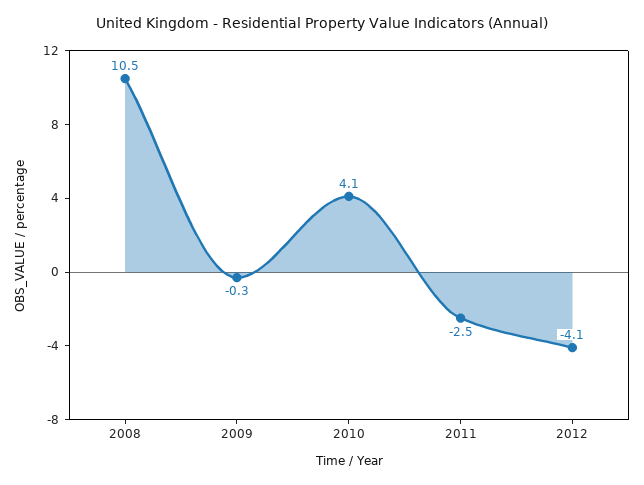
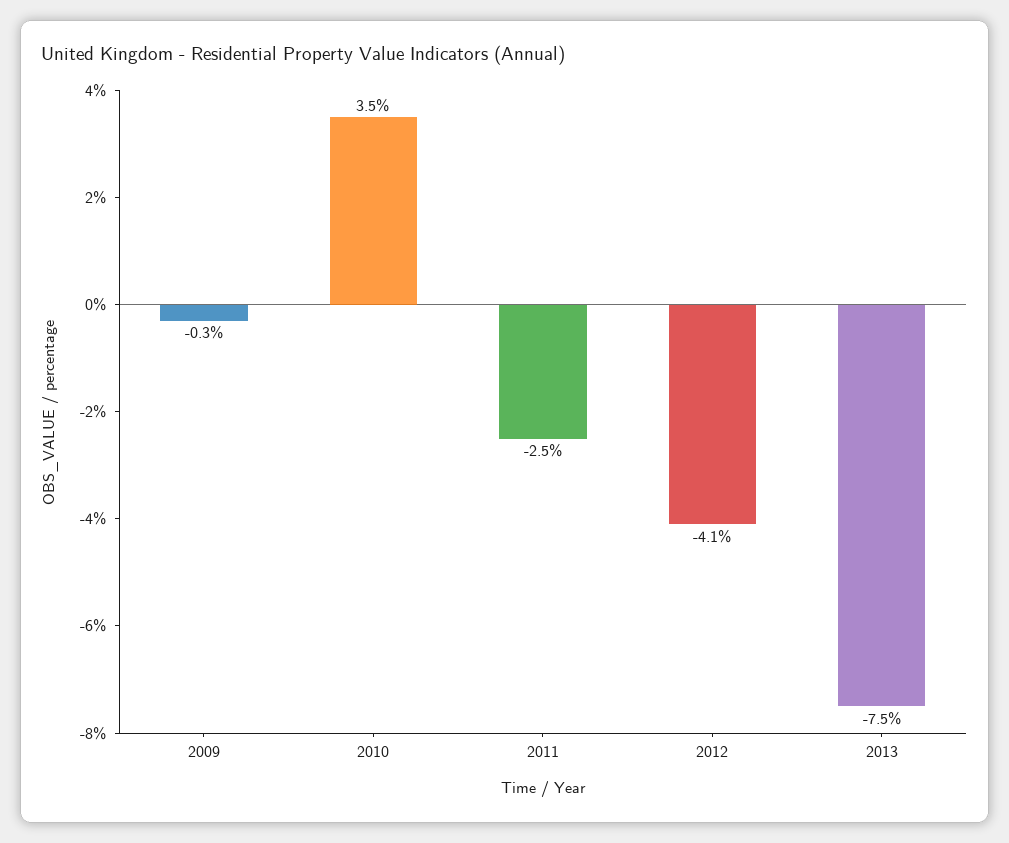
2008: 10.5 -> none
2010: 4.1 -> 3.5
2013: none -> -7.5

